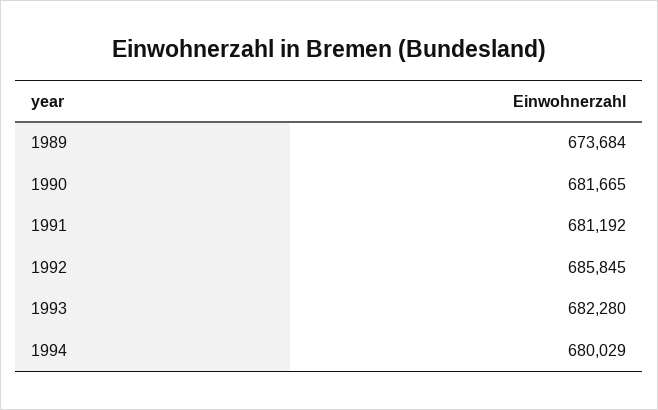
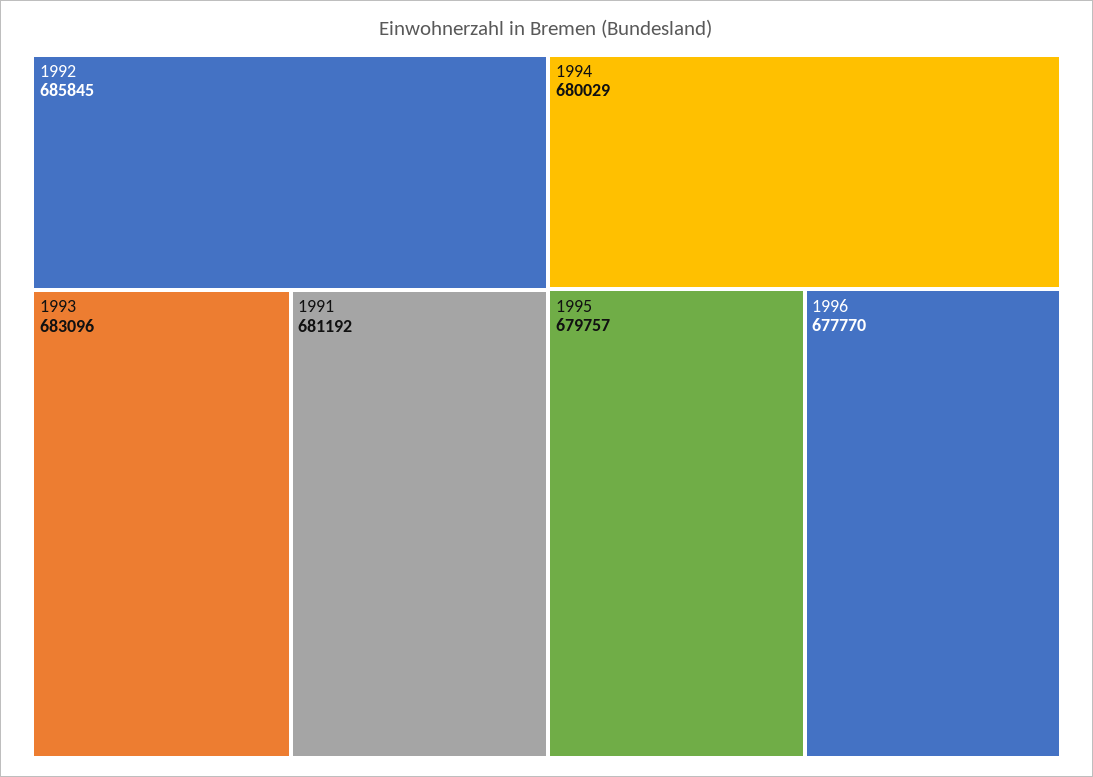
1989: 673684 -> none
1990: 681665 -> none
1993: 682280 -> 683096
1995: none -> 679757
1996: none -> 677770

